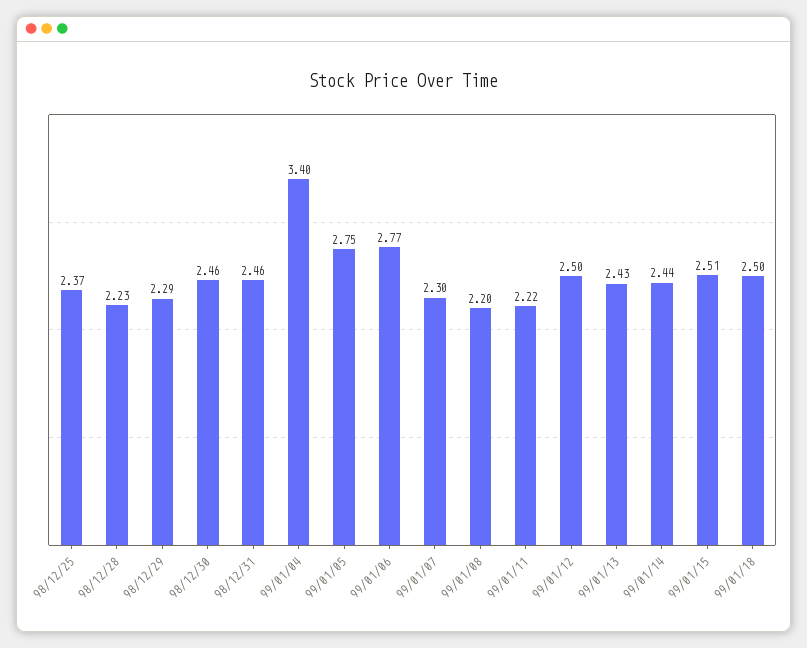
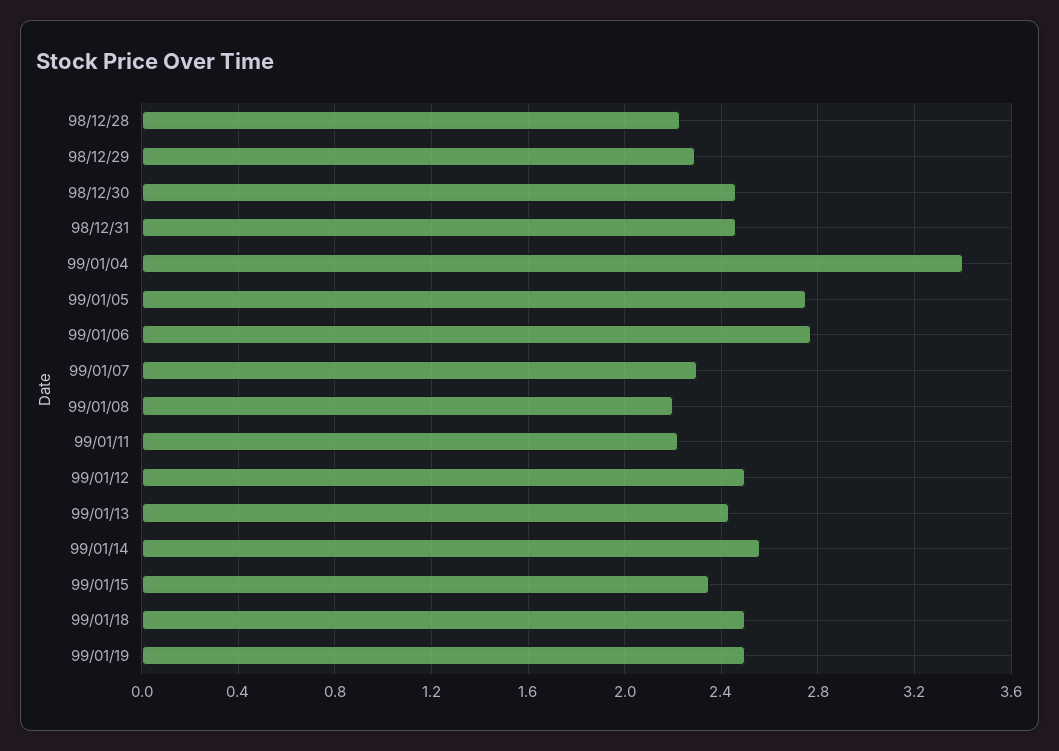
98/12/25: 2.37 -> none
99/01/14: 2.44 -> 2.55
99/01/15: 2.51 -> 2.35
99/01/19: none -> 2.5

